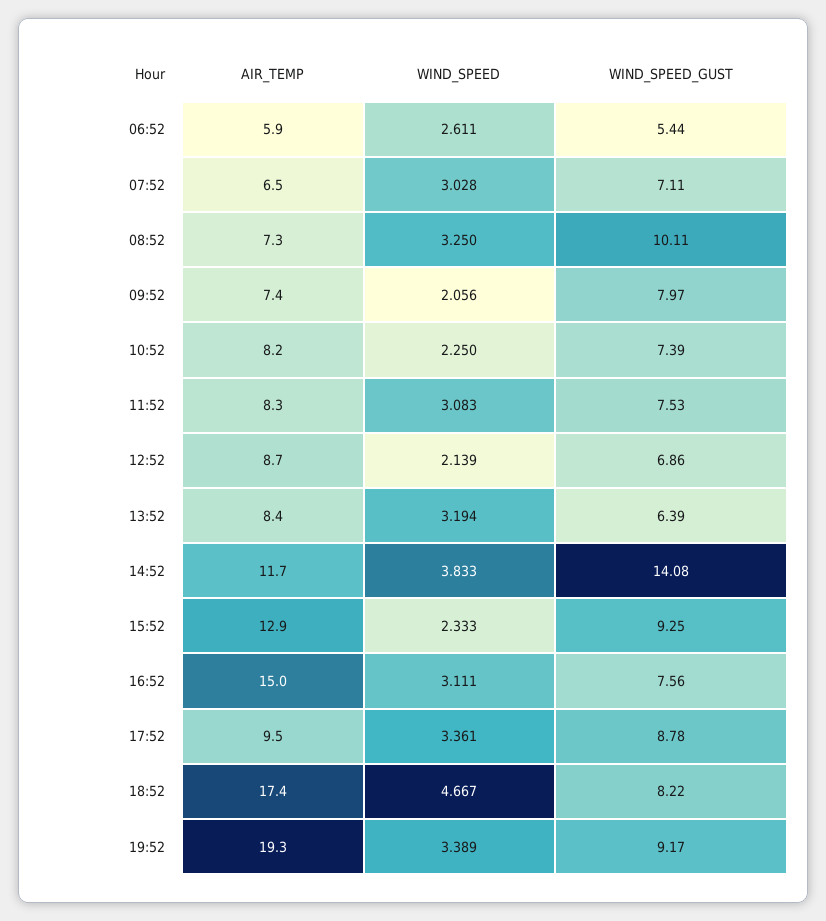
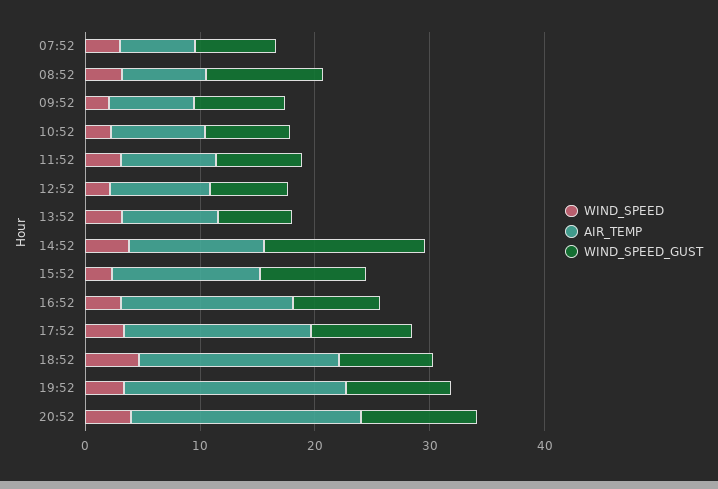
AIR_TEMP, 06:52: 5.9 -> none
WIND_SPEED, 06:52: 2.611 -> none
WIND_SPEED_GUST, 06:52: 5.44 -> none
AIR_TEMP, 17:52: 9.5 -> 16
WIND_SPEED, 20:52: none -> 4
AIR_TEMP, 20:52: none -> 20
WIND_SPEED_GUST, 20:52: none -> 10

